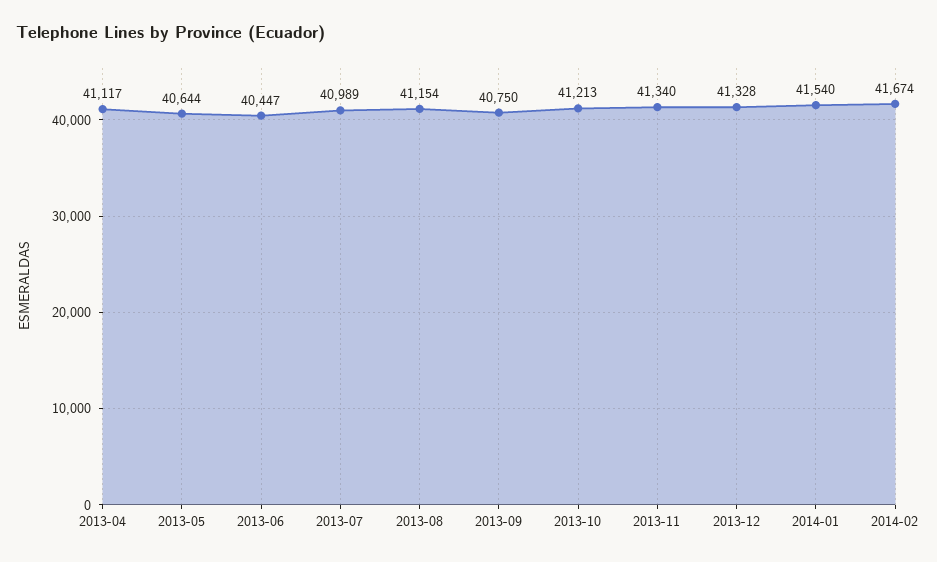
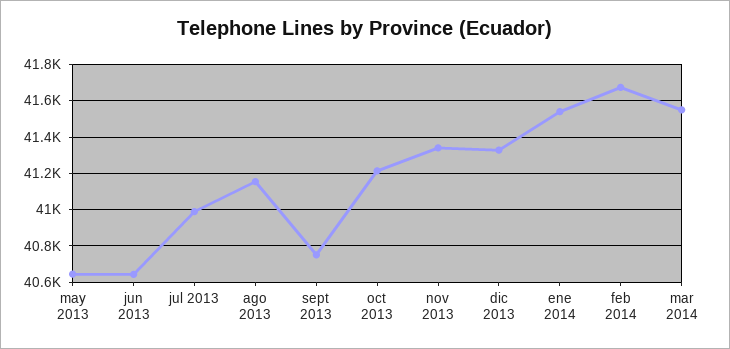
2013-04: 41117 -> none
2013-06: 40447 -> 40650
mar 2014: none -> 41550

